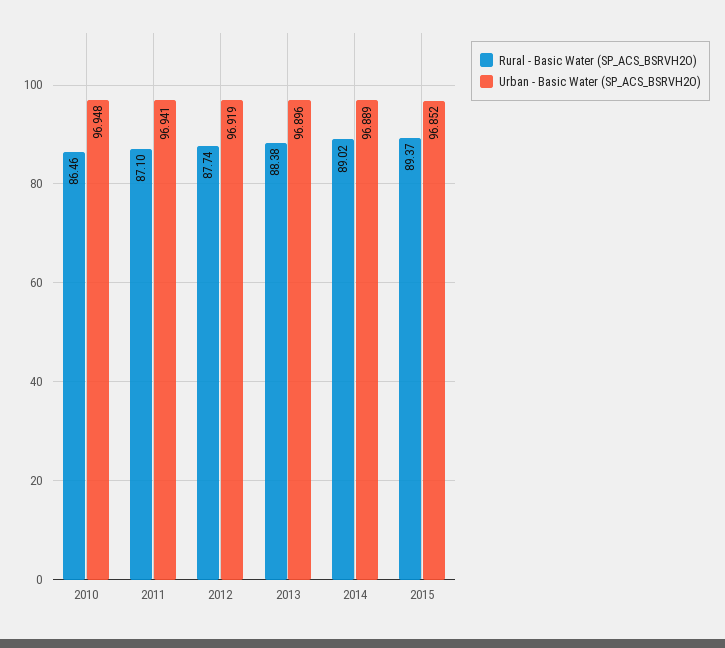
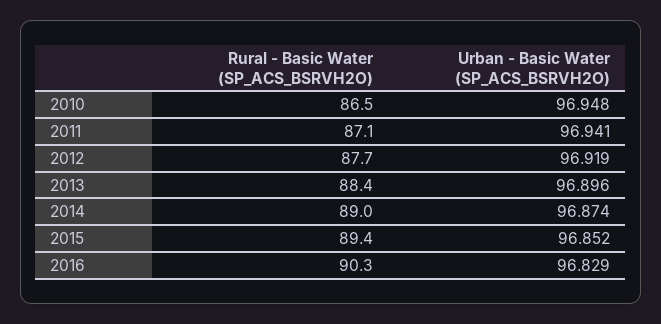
Urban - Basic Water (SP_ACS_BSRVH2O), 2014: 96.889 -> 96.874
Rural - Basic Water (SP_ACS_BSRVH2O), 2016: none -> 90.3
Urban - Basic Water (SP_ACS_BSRVH2O), 2016: none -> 96.829

